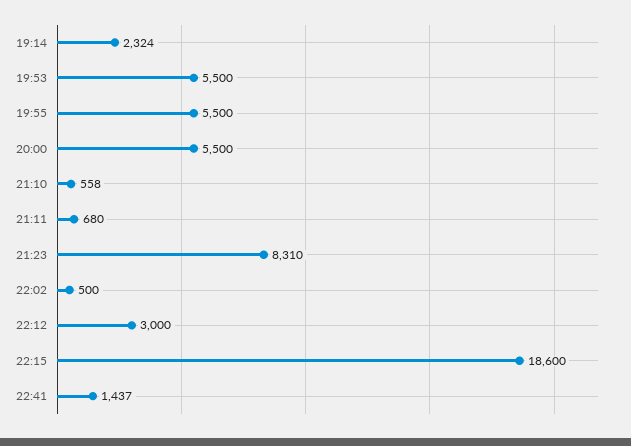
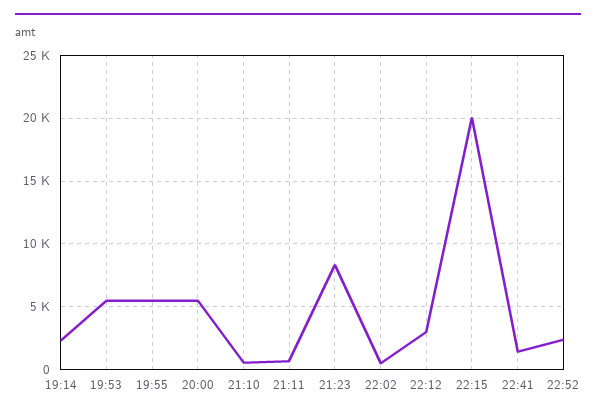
22:15: 18600 -> 20000
22:52: none -> 2500

